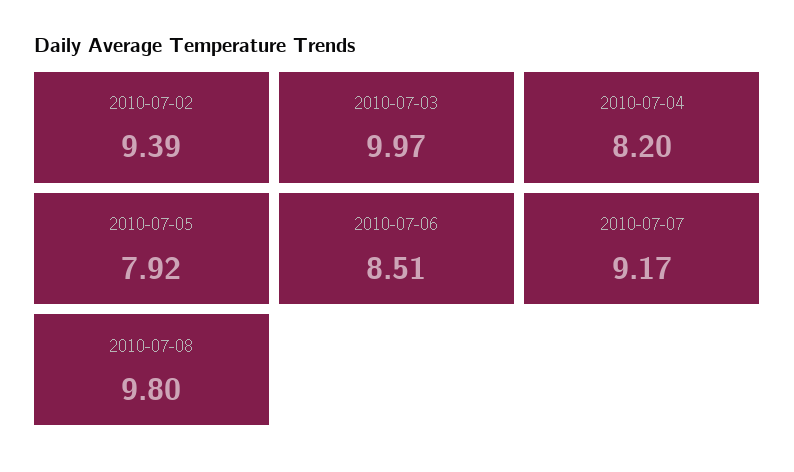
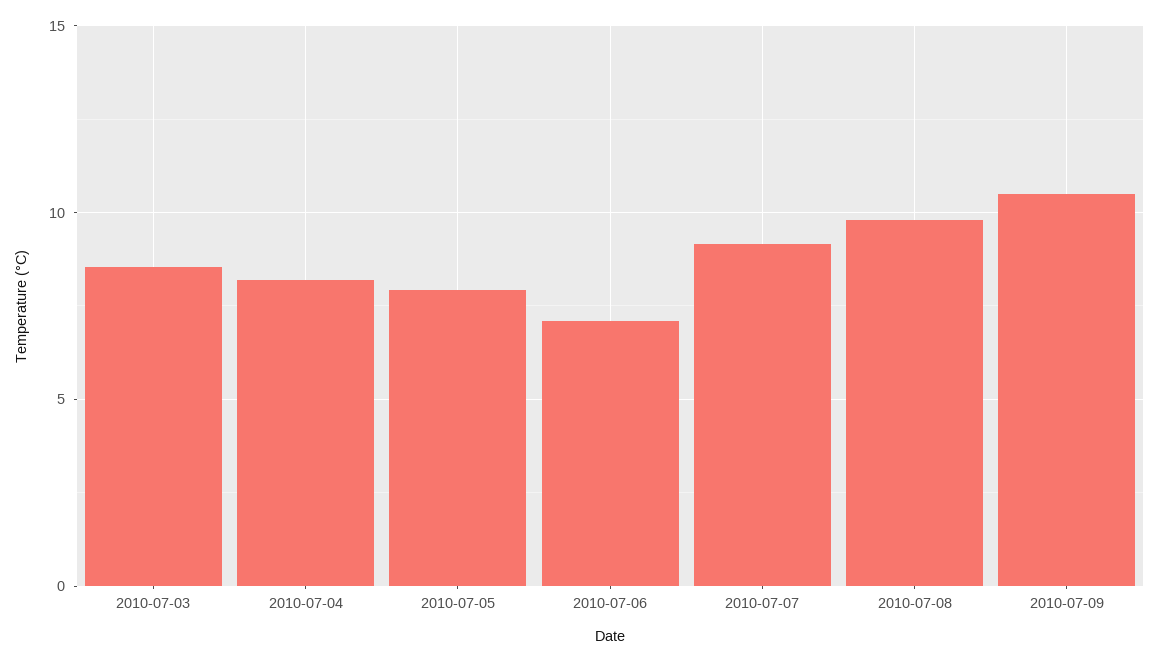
2010-07-02: 9.39 -> none
2010-07-03: 9.97 -> 8.5
2010-07-06: 8.51 -> 7
2010-07-09: none -> 10.5

